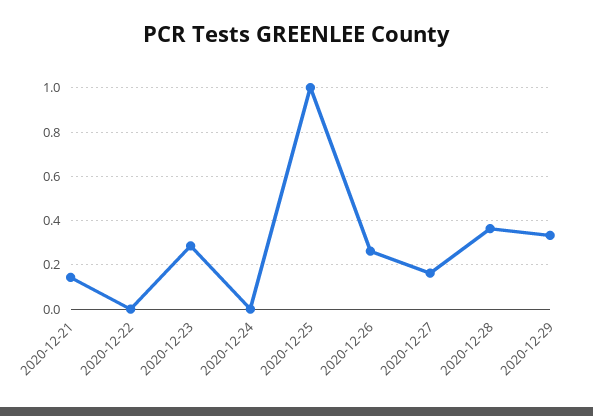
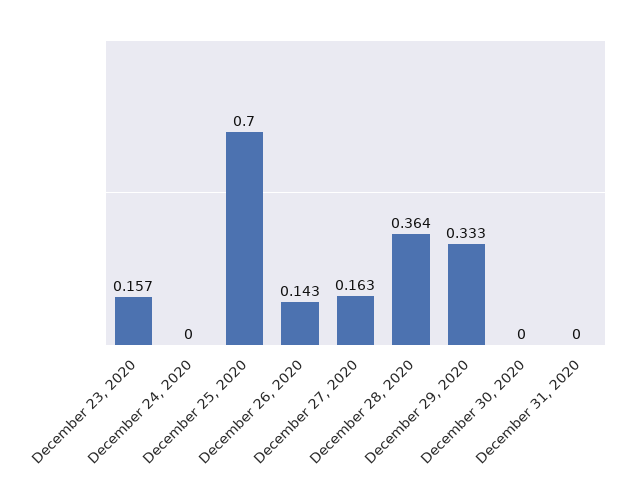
2020-12-21: 0.15 -> none
2020-12-22: 0 -> none
2020-12-23: 0.3 -> 0.157
2020-12-25: 1 -> 0.7
2020-12-26: 0.25 -> 0.143
December 30, 2020: none -> 0
December 31, 2020: none -> 0

